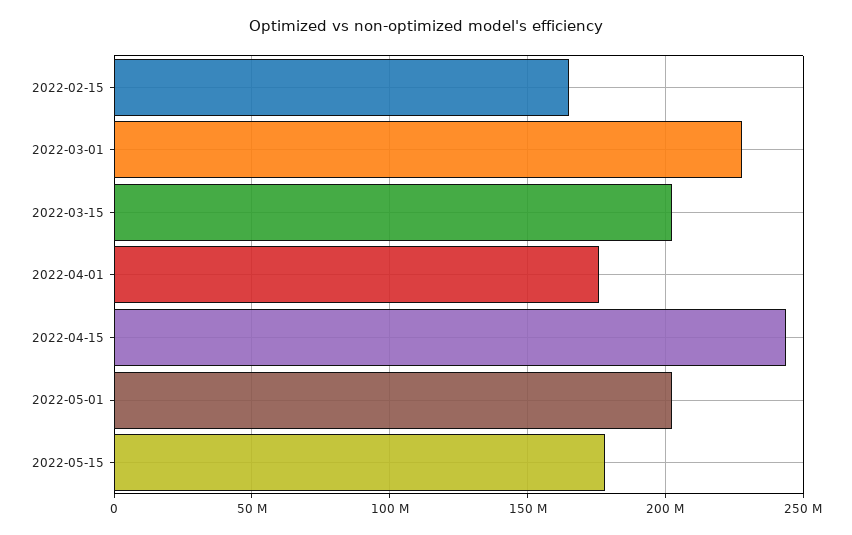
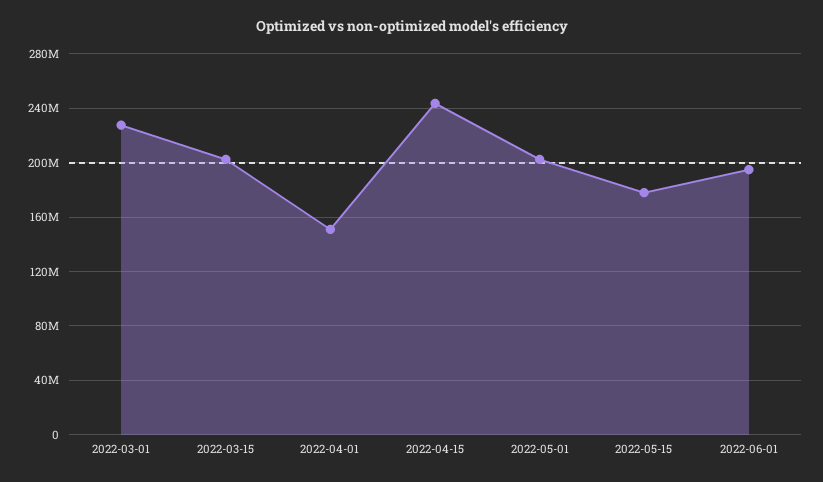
2022-02-15: 165000000 -> none
2022-04-01: 175000000 -> 150000000
2022-06-01: none -> 195000000

